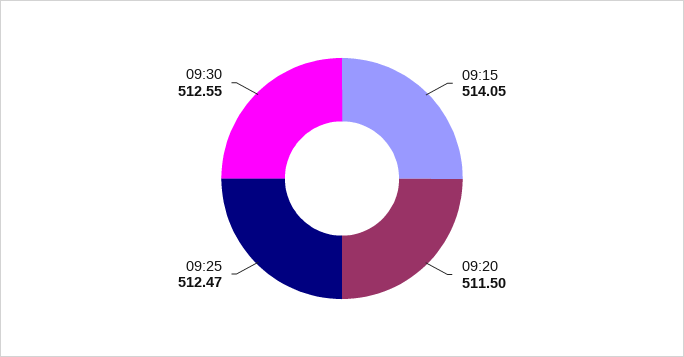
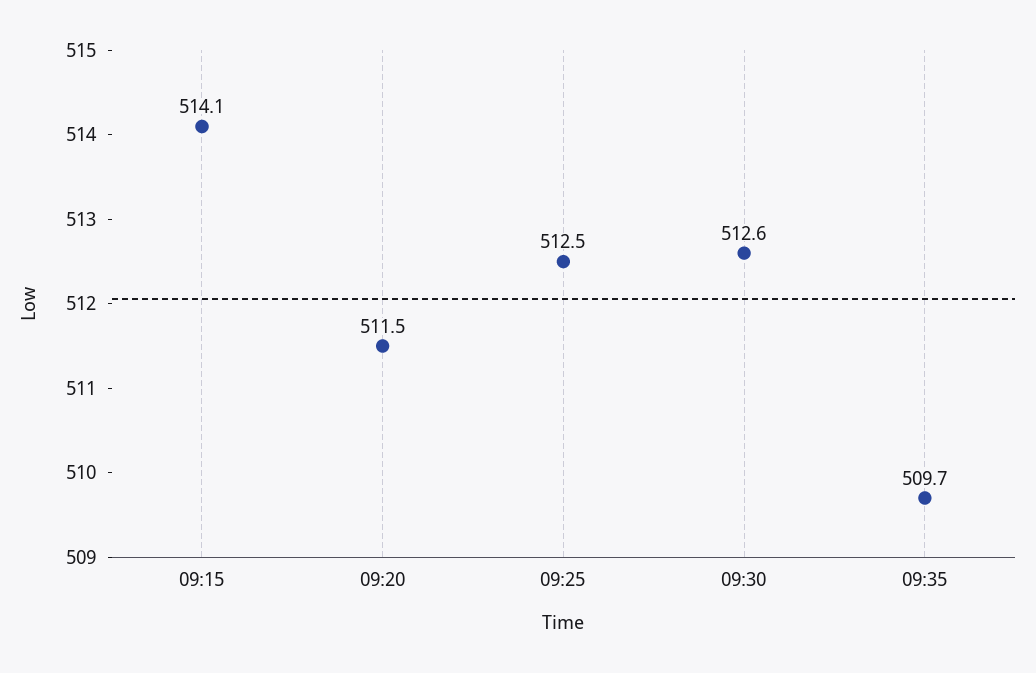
09:35: none -> 509.7

